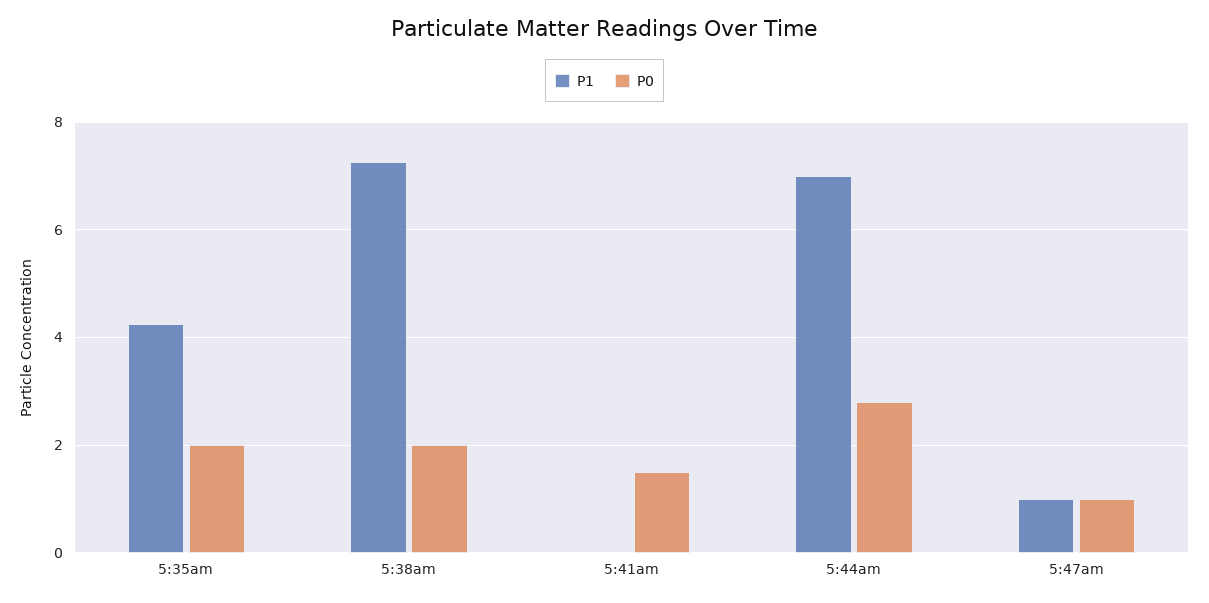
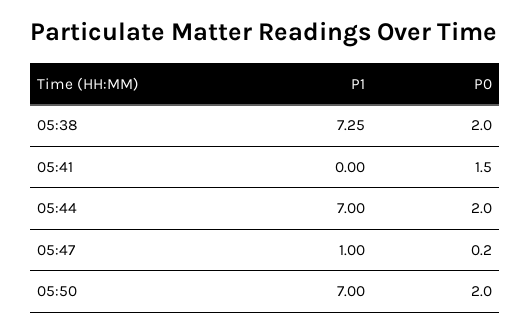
P1, 5:35am: 4.2 -> none
P0, 5:35am: 2 -> none
P0, 5:44am: 2.8 -> 2
P0, 5:47am: 1 -> 0.2
P1, 05:50: none -> 7
P0, 05:50: none -> 2

